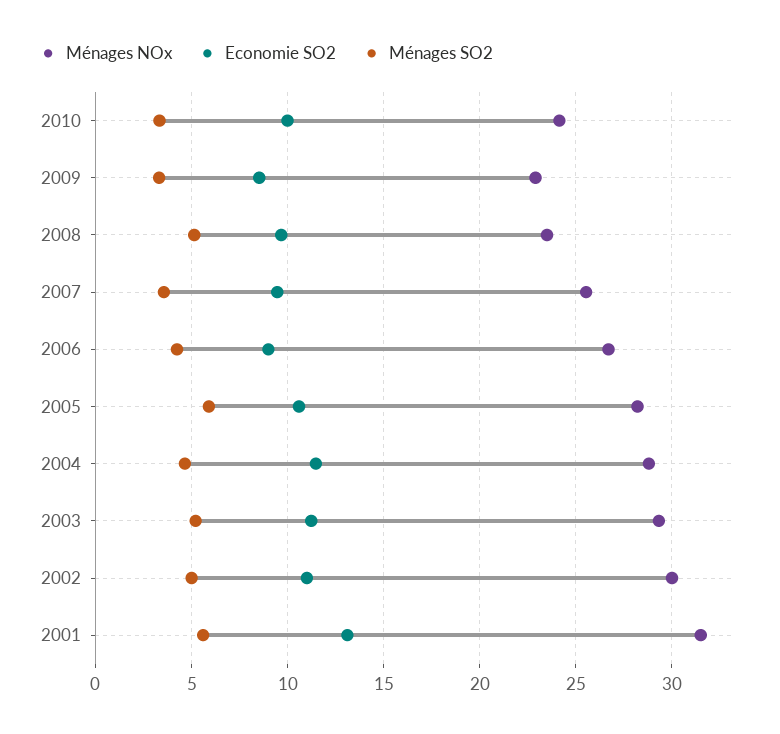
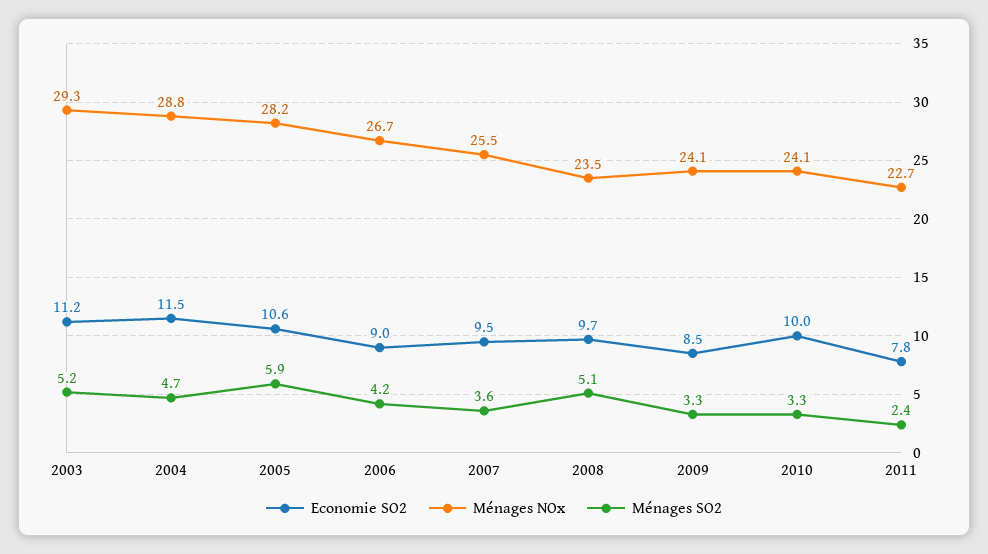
Ménages NOx, 2009: 23 -> 24.1
Ménages NOx, 2002: 30 -> none
Economie SO2, 2002: 11 -> none
Ménages SO2, 2002: 5 -> none
Ménages NOx, 2001: 31.5 -> none
Economie SO2, 2001: 13 -> none
Ménages SO2, 2001: 5.5 -> none
Economie SO2, 2011: none -> 7.8
Ménages NOx, 2011: none -> 22.7
Ménages SO2, 2011: none -> 2.4

